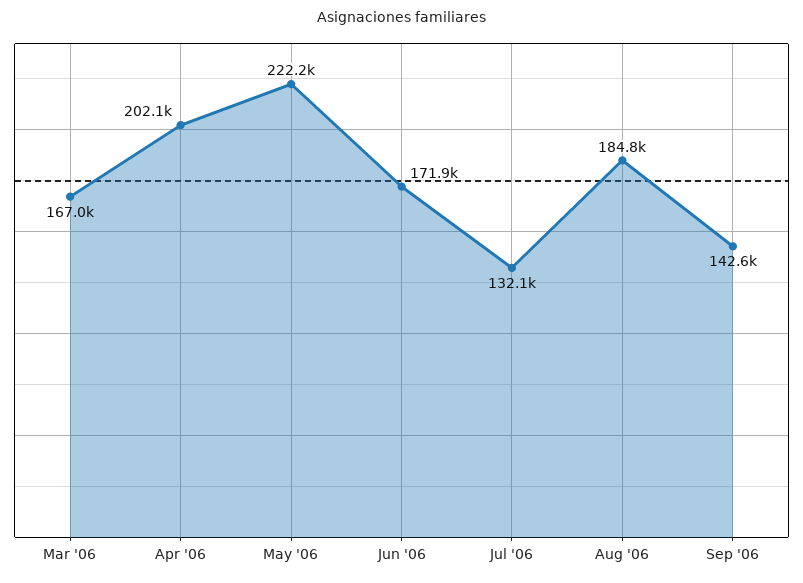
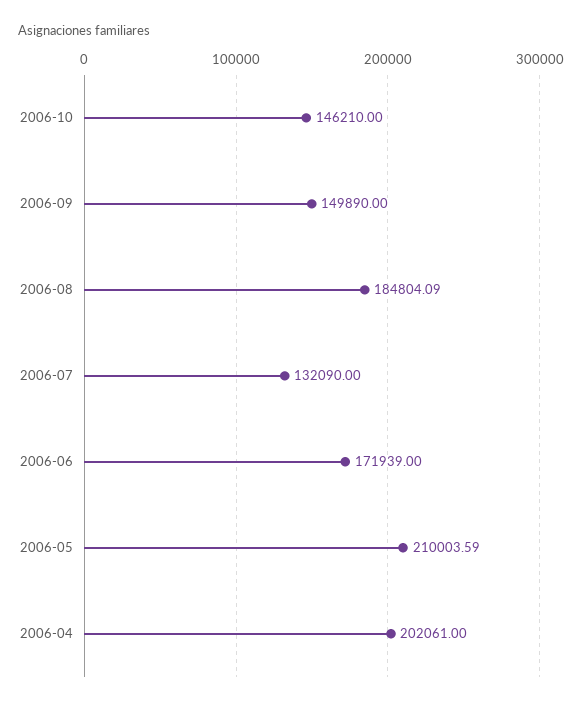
Mar '06: 167000 -> none
May '06: 222200 -> 210003.59
Sep '06: 142600 -> 149890
2006-10: none -> 146210

